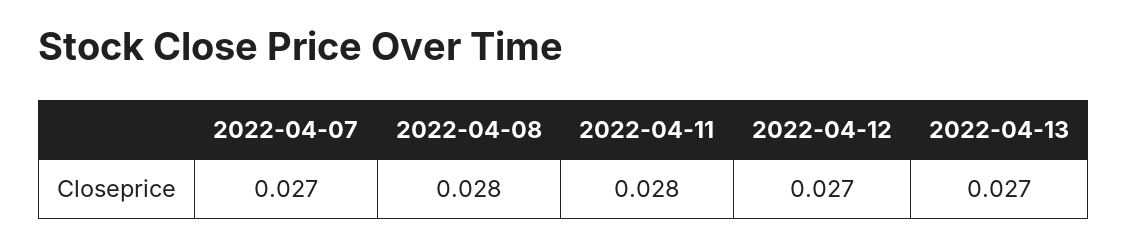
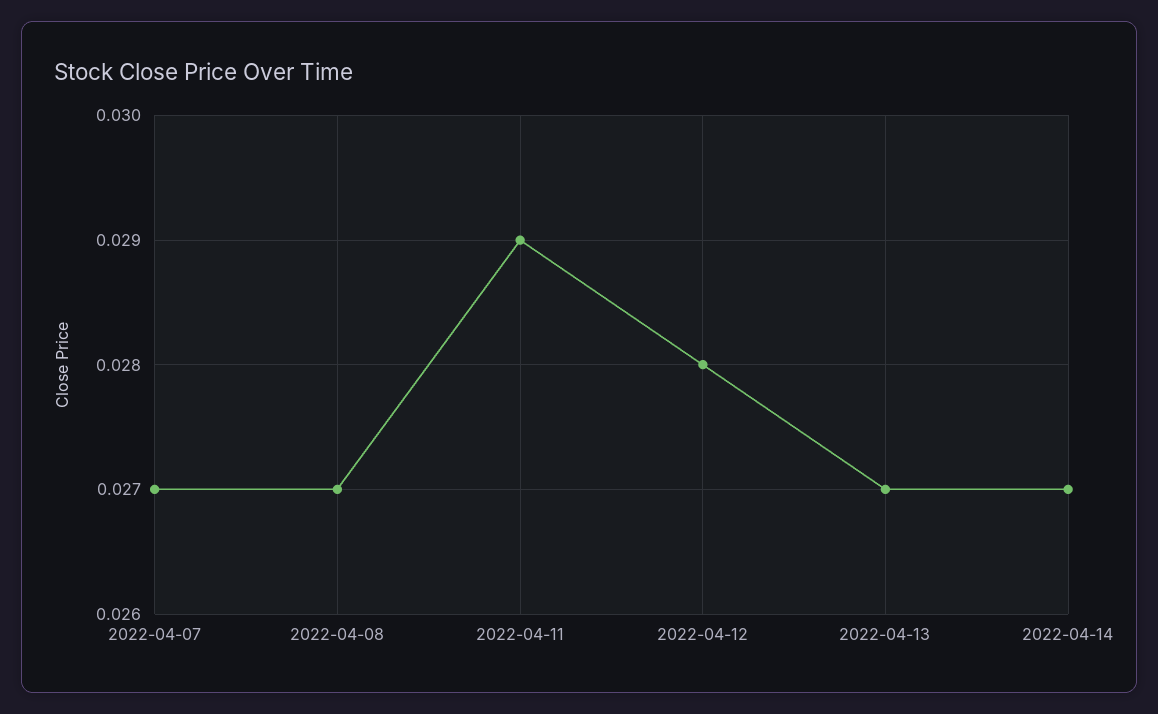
2022-04-08: 0.028 -> 0.027
2022-04-11: 0.028 -> 0.029
2022-04-12: 0.027 -> 0.028
2022-04-14: none -> 0.027

